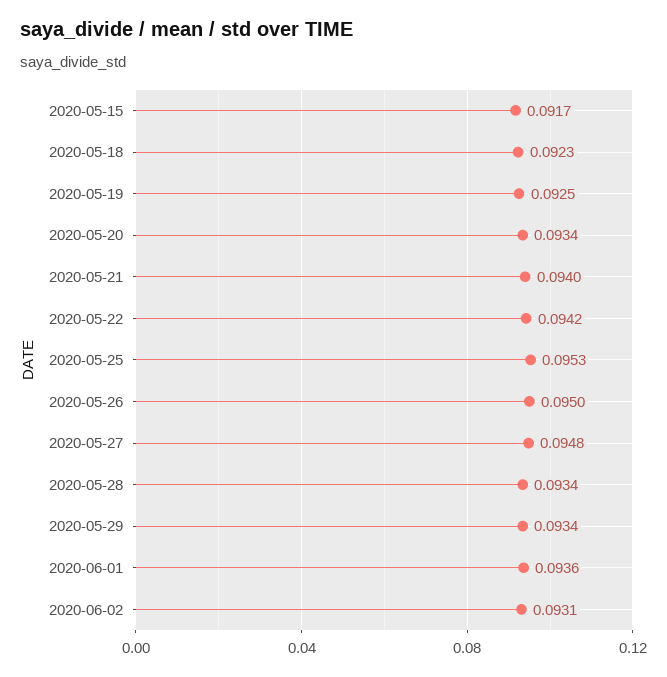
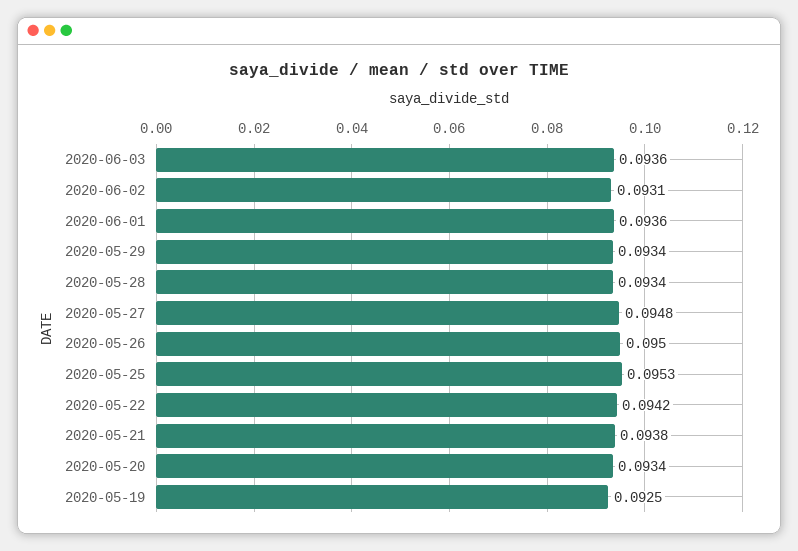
2020-05-15: 0.0917 -> none
2020-05-18: 0.0923 -> none
2020-05-21: 0.094 -> 0.0938
2020-06-03: none -> 0.0936

